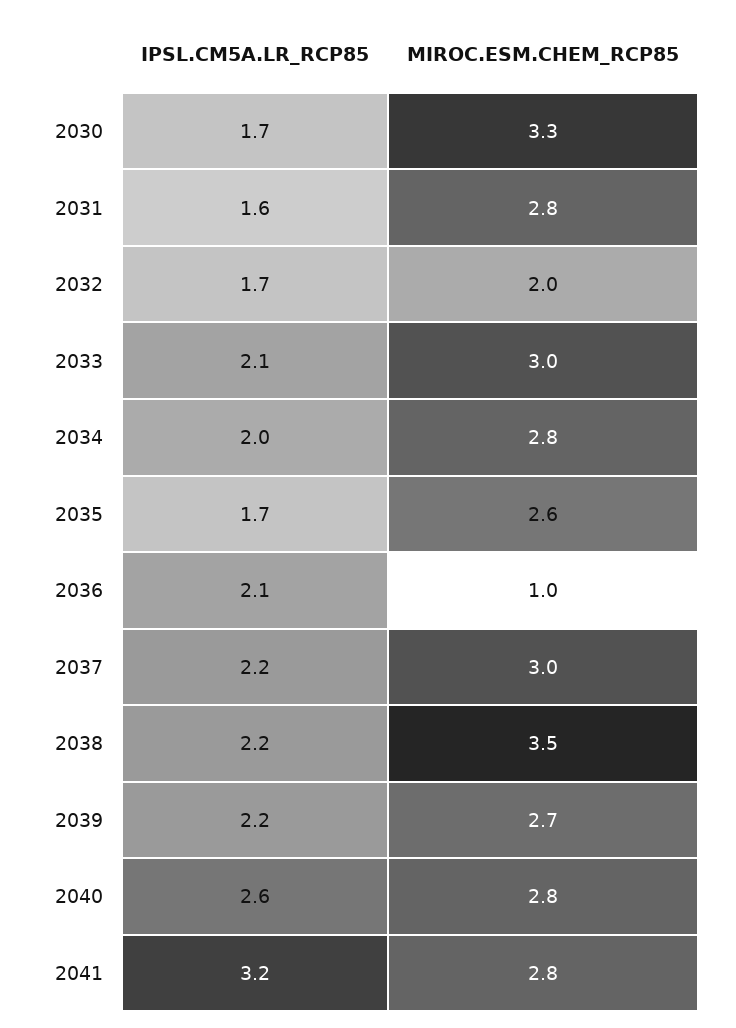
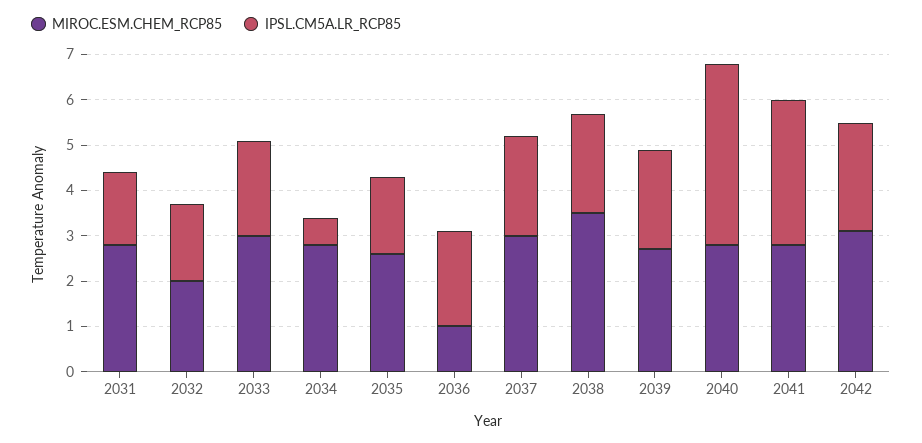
IPSL.CM5A.LR_RCP85, 2030: 1.7 -> none
MIROC.ESM.CHEM_RCP85, 2030: 3.3 -> none
IPSL.CM5A.LR_RCP85, 2034: 2 -> 0.5
IPSL.CM5A.LR_RCP85, 2040: 2.6 -> 4
MIROC.ESM.CHEM_RCP85, 2042: none -> 3
IPSL.CM5A.LR_RCP85, 2042: none -> 2.5

